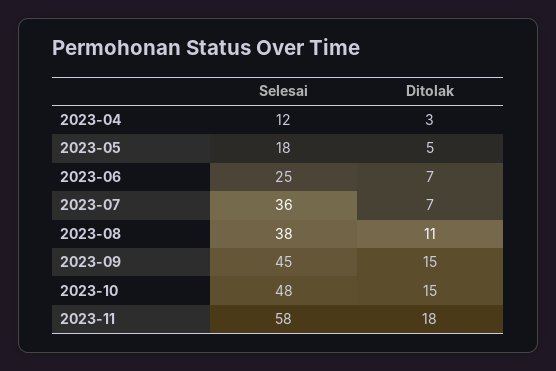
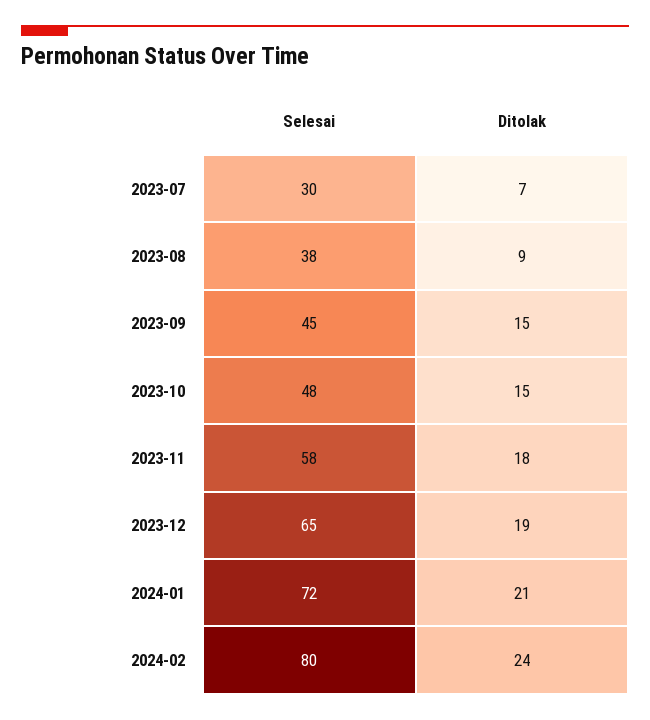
Selesai, 2023-04: 12 -> none
Ditolak, 2023-04: 3 -> none
Selesai, 2023-05: 18 -> none
Ditolak, 2023-05: 5 -> none
Selesai, 2023-06: 25 -> none
Ditolak, 2023-06: 7 -> none
Selesai, 2023-07: 36 -> 30
Ditolak, 2023-08: 11 -> 9
Selesai, 2023-12: none -> 65
Ditolak, 2023-12: none -> 19
Selesai, 2024-01: none -> 72
Ditolak, 2024-01: none -> 21
Selesai, 2024-02: none -> 80
Ditolak, 2024-02: none -> 24

